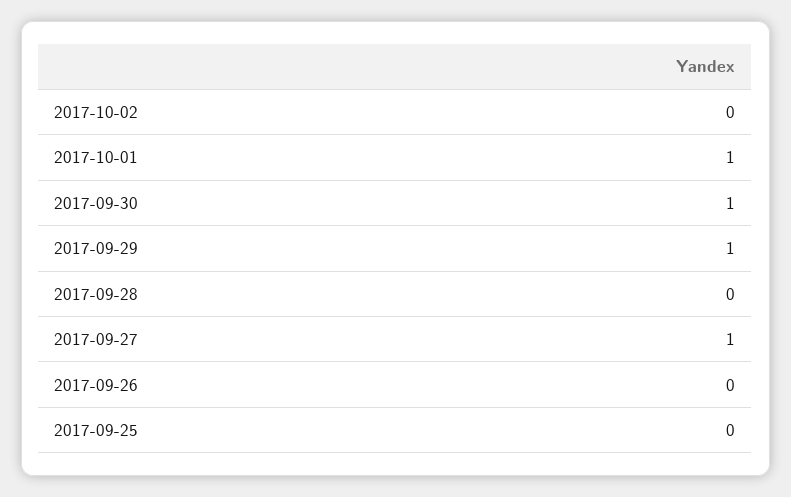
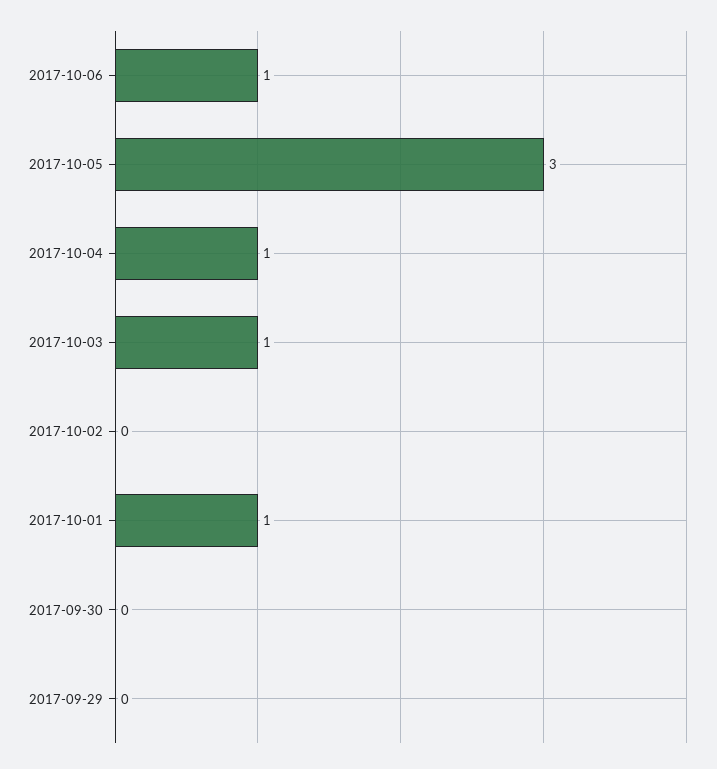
2017-09-30: 1 -> 0
2017-09-29: 1 -> 0
2017-09-28: 0 -> none
2017-09-27: 1 -> none
2017-09-26: 0 -> none
2017-09-25: 0 -> none
2017-10-06: none -> 1
2017-10-05: none -> 3
2017-10-04: none -> 1
2017-10-03: none -> 1

